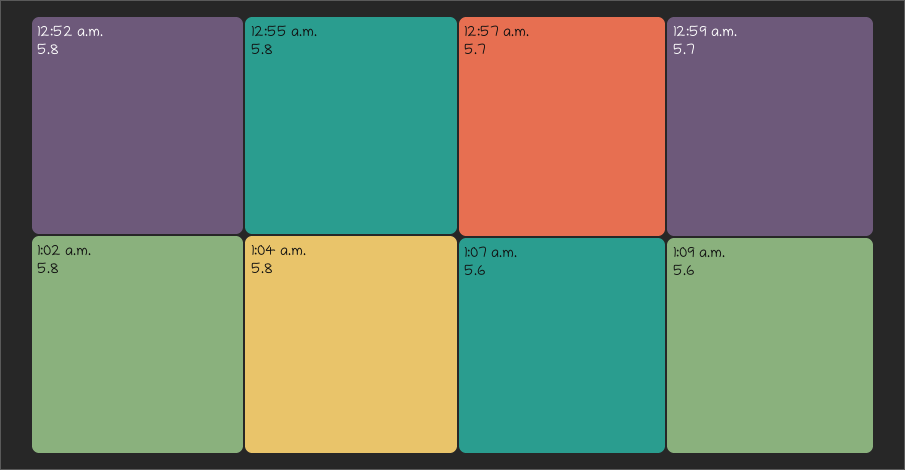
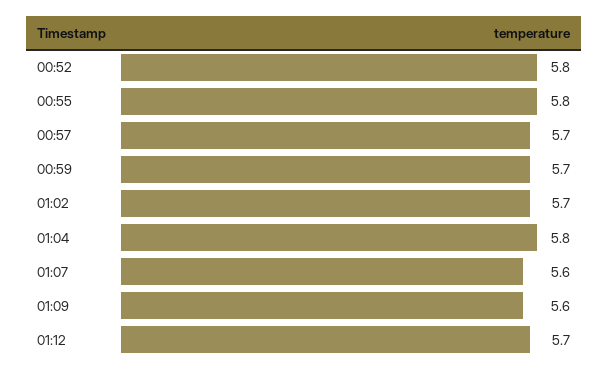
1:02 a.m.: 5.8 -> 5.7
01:12: none -> 5.7

